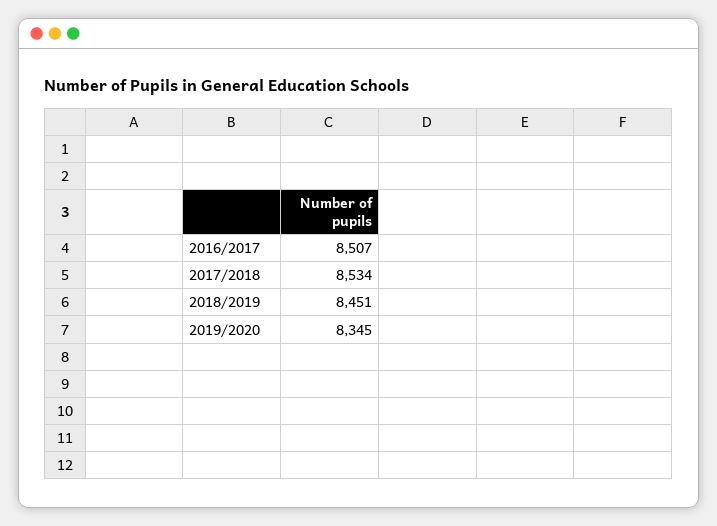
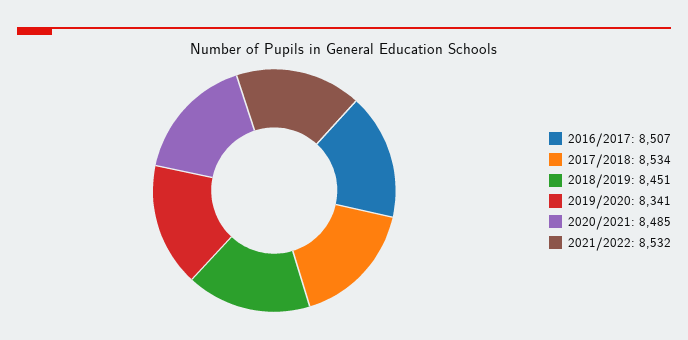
2019/2020: 8345 -> 8341
2020/2021: none -> 8485
2021/2022: none -> 8532

